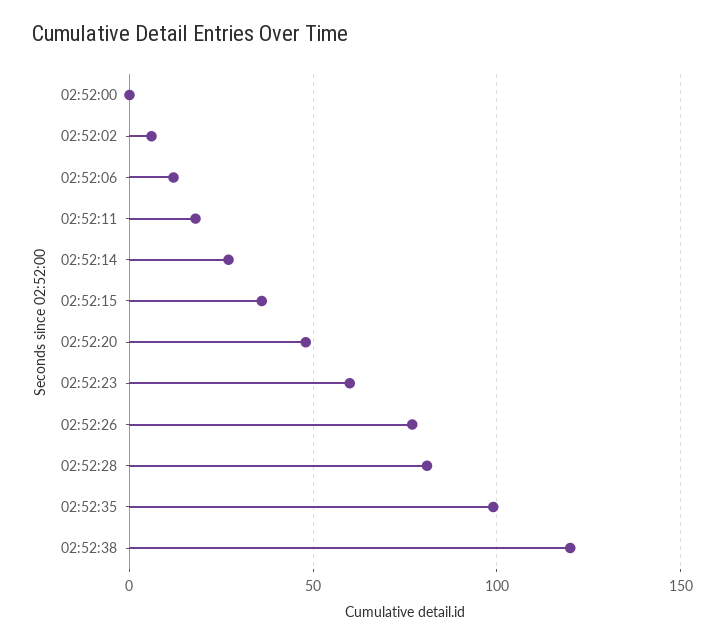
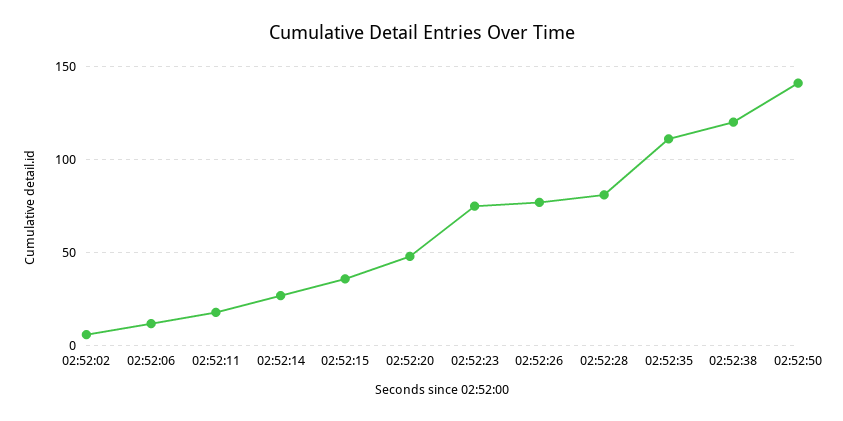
02:52:00: 0 -> none
02:52:23: 60 -> 75
02:52:35: 100 -> 110
02:52:50: none -> 140

